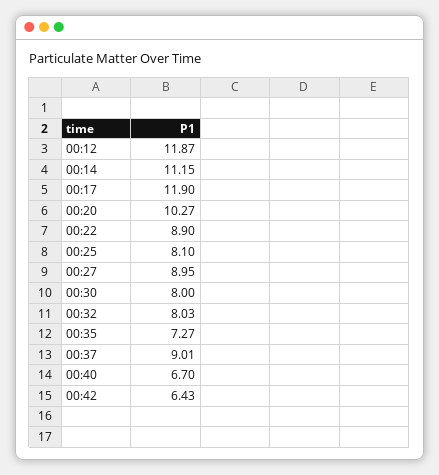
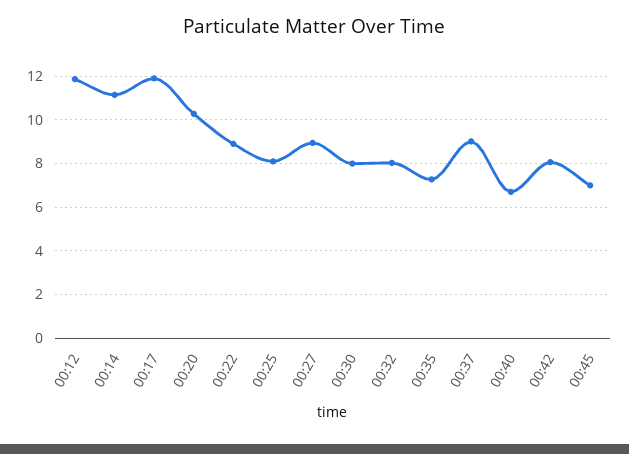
00:42: 6.43 -> 8
00:45: none -> 7

